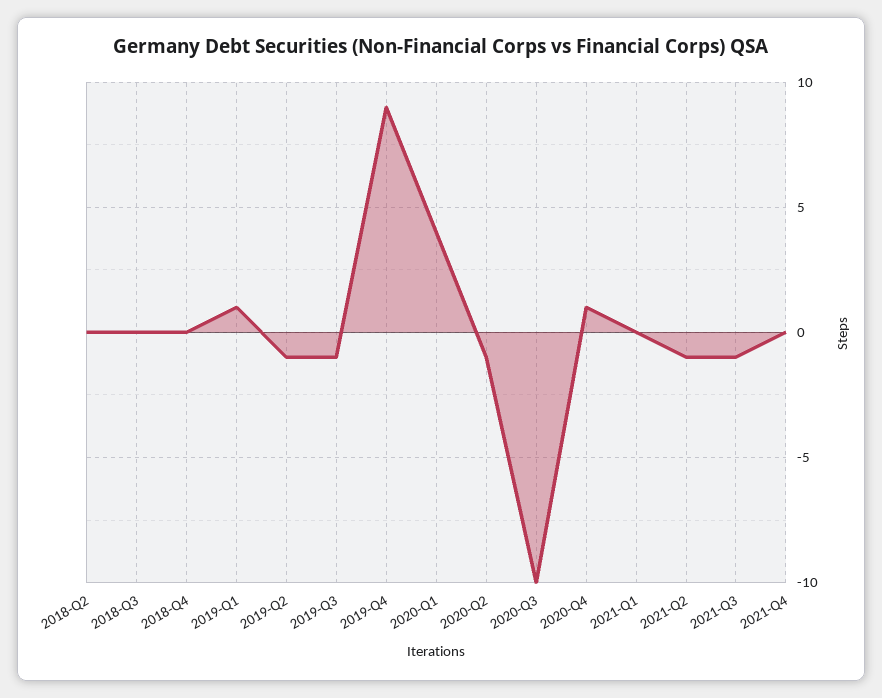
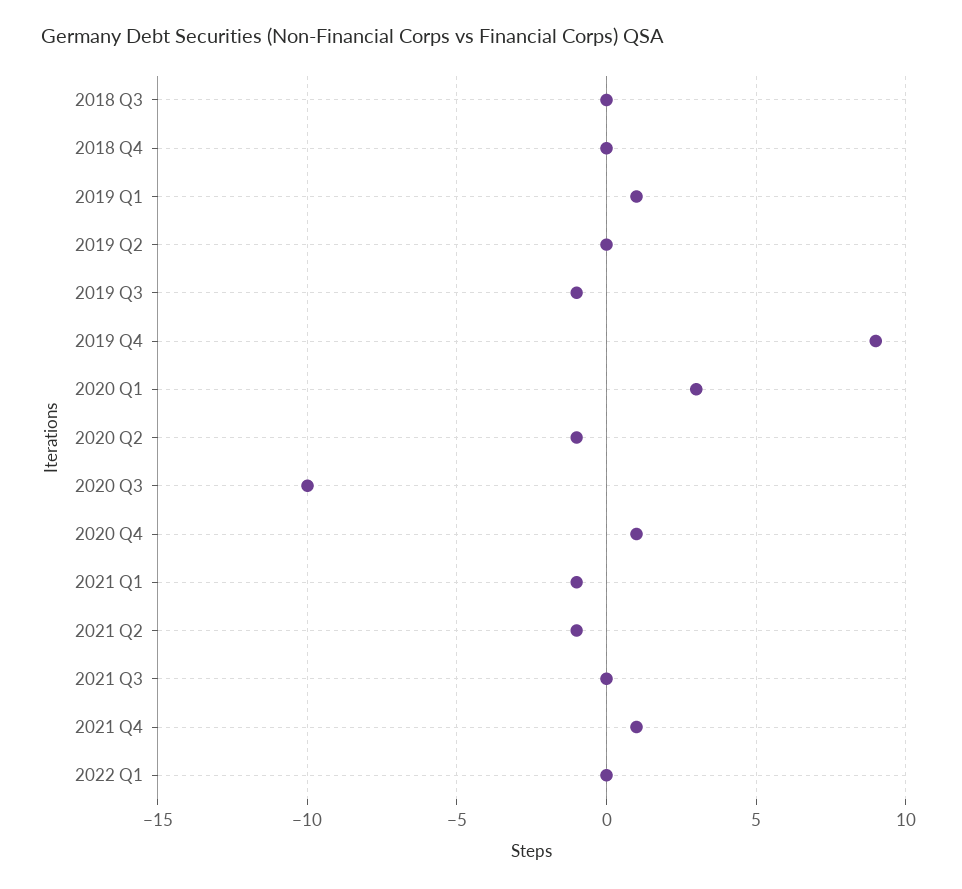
2018-Q2: 0 -> none
2019-Q2: -1 -> 0
2020-Q1: 4 -> 3
2021-Q1: 0 -> -1
2021-Q3: -1 -> 0
2021-Q4: 0 -> 1
2022 Q1: none -> 0

